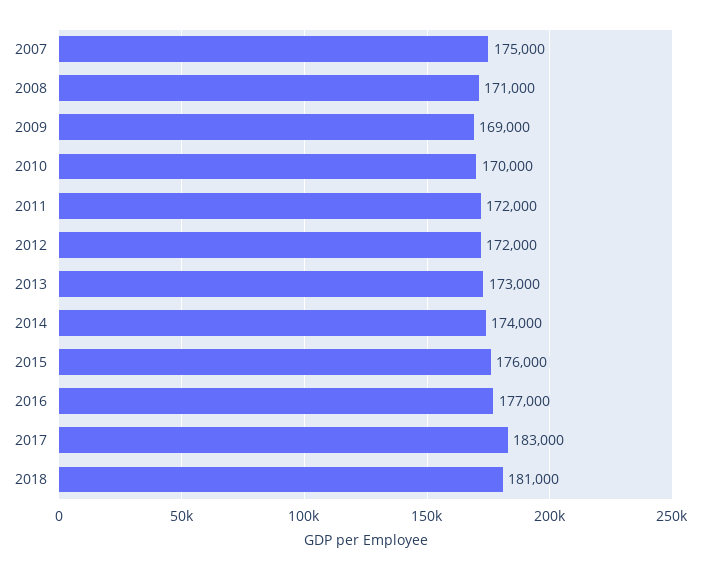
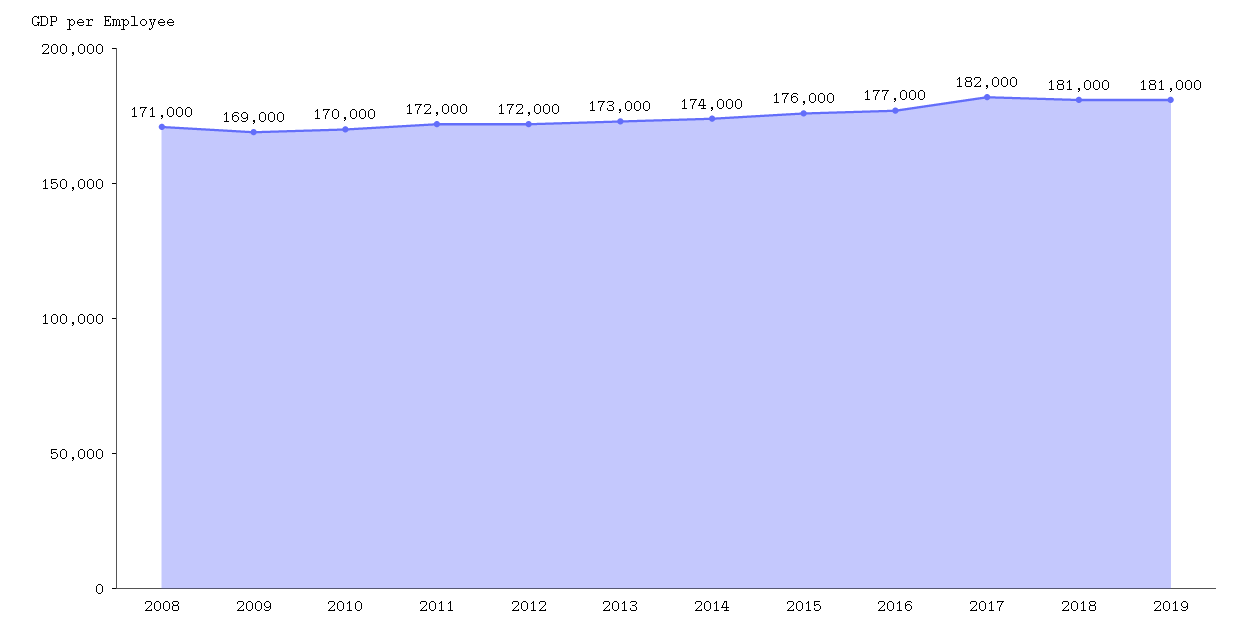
2007: 175000 -> none
2017: 183000 -> 182000
2019: none -> 181000

